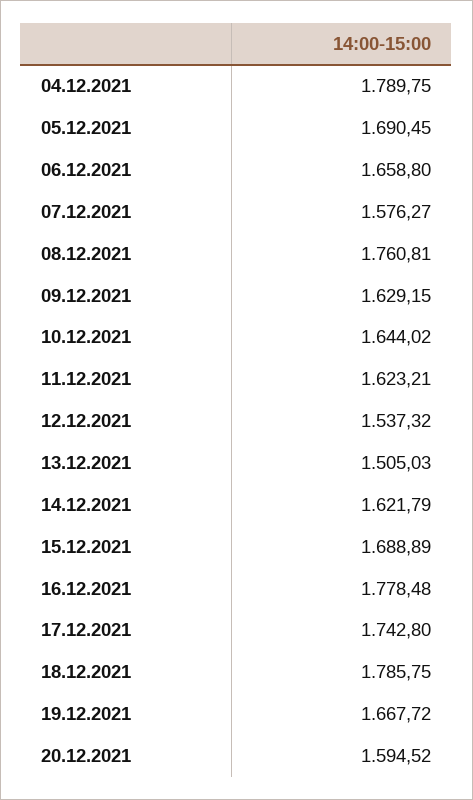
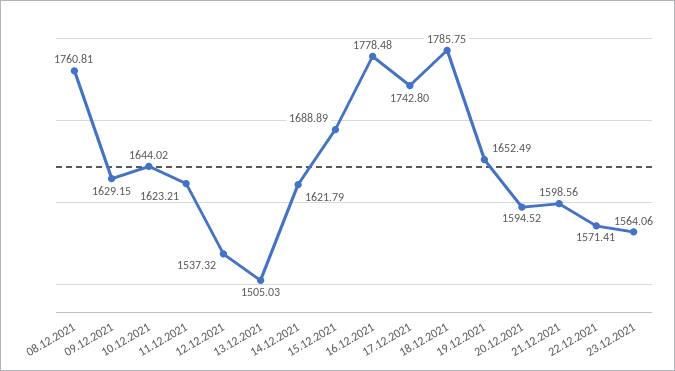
04.12.2021: 1789.75 -> none
05.12.2021: 1690.45 -> none
06.12.2021: 1658.8 -> none
07.12.2021: 1576.27 -> none
19.12.2021: 1667.72 -> 1652.49
21.12.2021: none -> 1598.56
22.12.2021: none -> 1571.41
23.12.2021: none -> 1564.06

